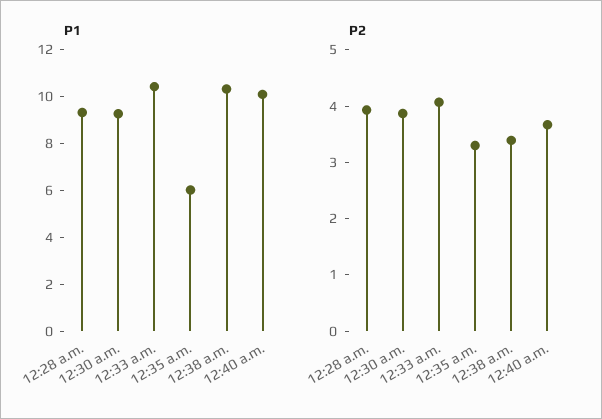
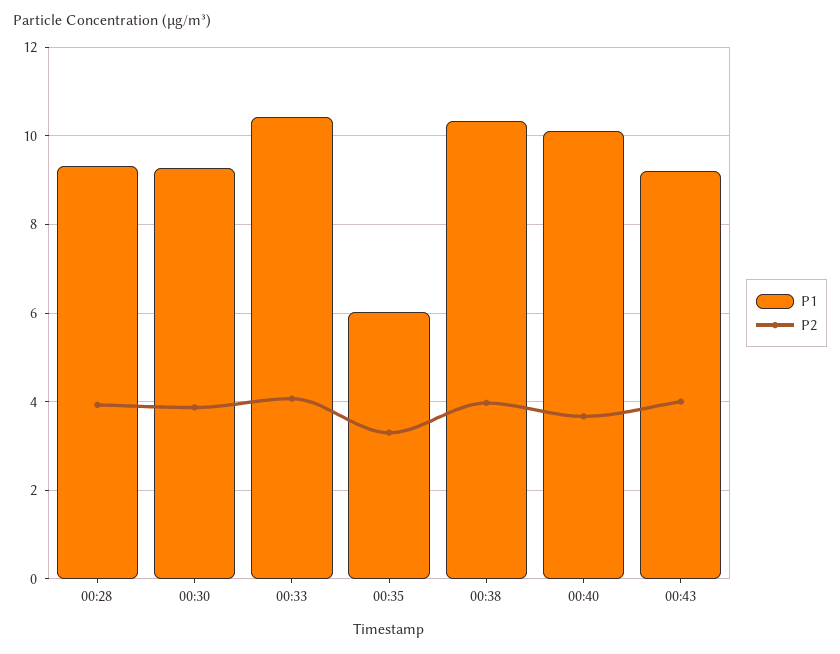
P2, 12:38 a.m.: 3.4 -> 4
P1, 00:43: none -> 9.2
P2, 00:43: none -> 4

